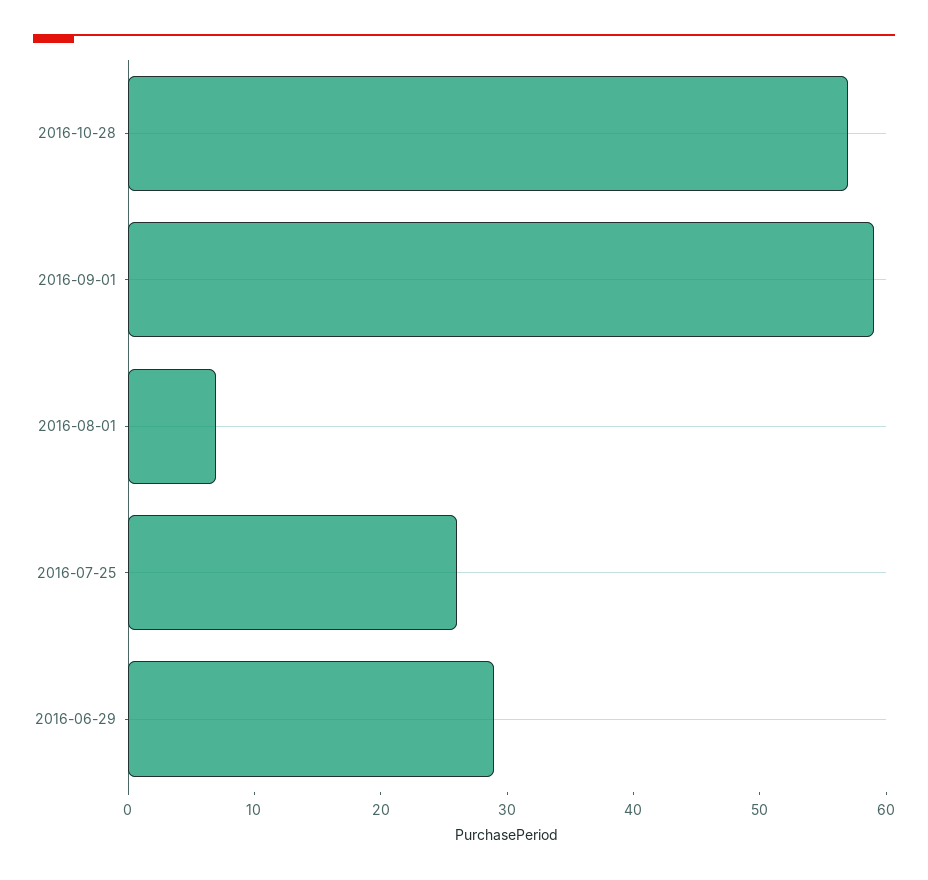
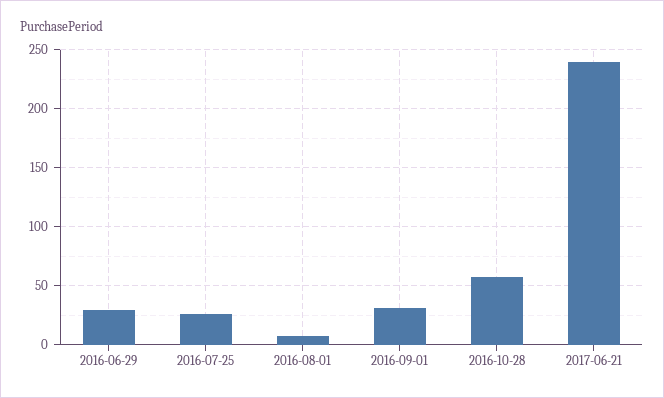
2016-09-01: 59 -> 30
2017-06-21: none -> 240

